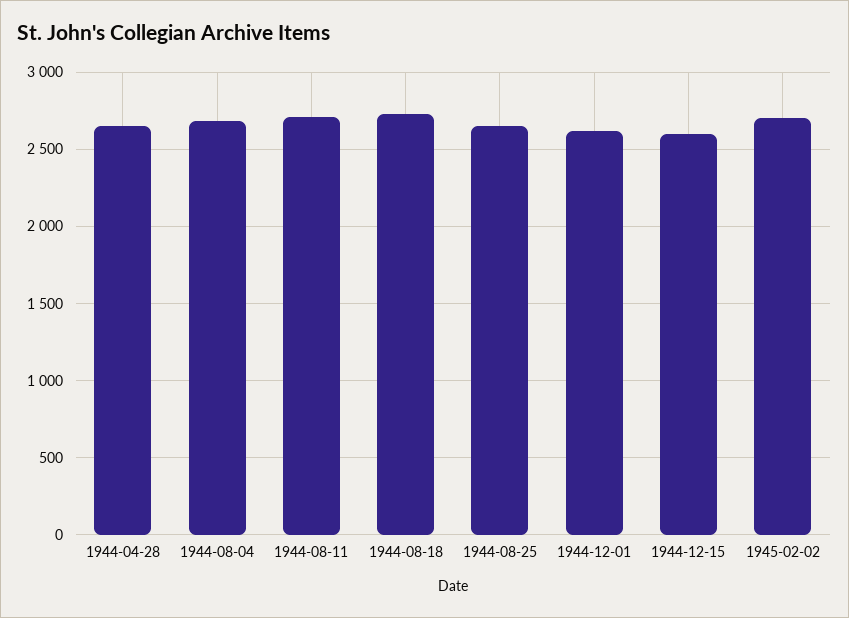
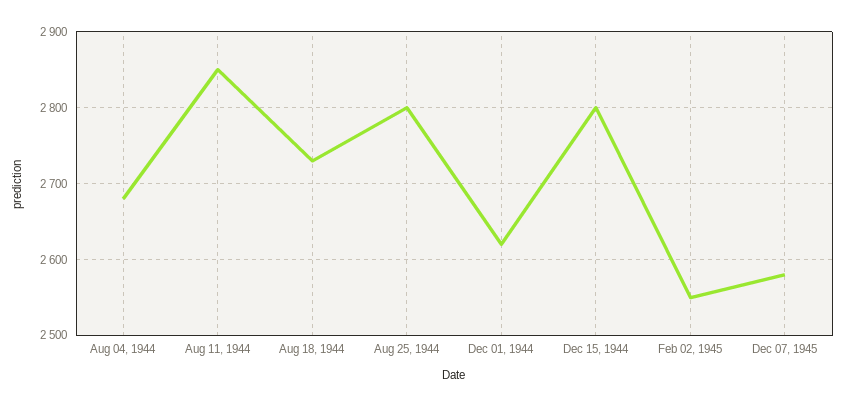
1944-04-28: 2650 -> none
1944-08-11: 2700 -> 2850
1944-08-25: 2650 -> 2800
1944-12-15: 2600 -> 2800
1945-02-02: 2700 -> 2550
Dec 07, 1945: none -> 2580

